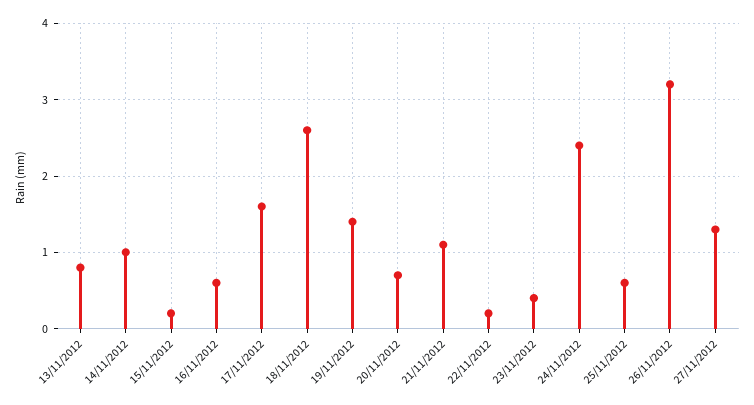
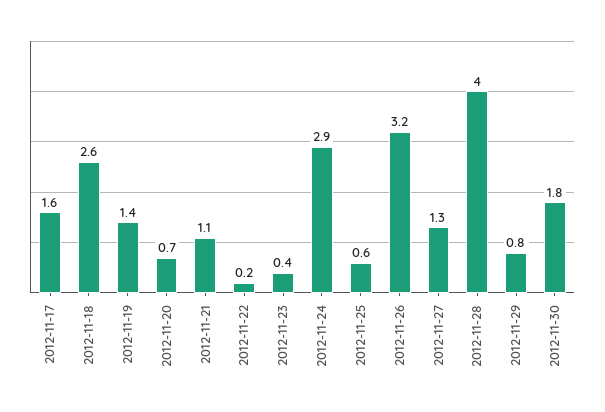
13/11/2012: 0.8 -> none
14/11/2012: 1 -> none
15/11/2012: 0.2 -> none
16/11/2012: 0.6 -> none
24/11/2012: 2.4 -> 2.9
2012-11-28: none -> 4
2012-11-29: none -> 0.8
2012-11-30: none -> 1.8

